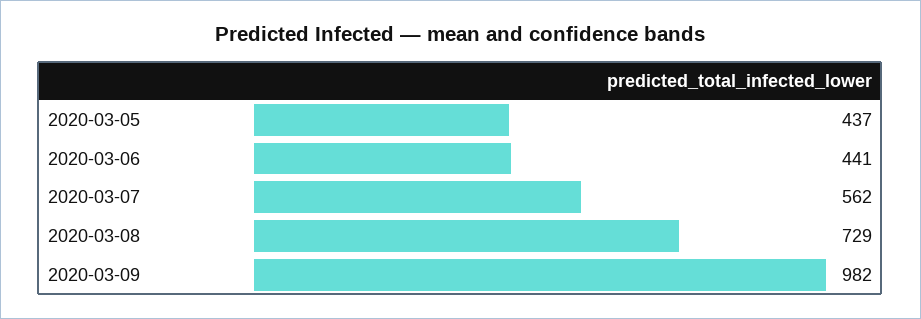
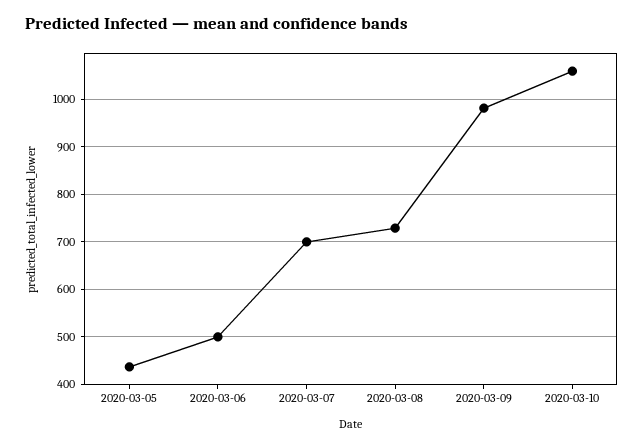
2020-03-06: 441 -> 500
2020-03-07: 562 -> 700
2020-03-10: none -> 1060

